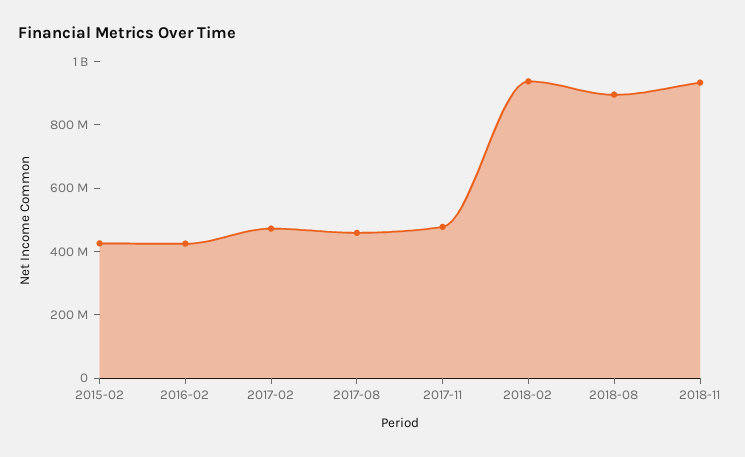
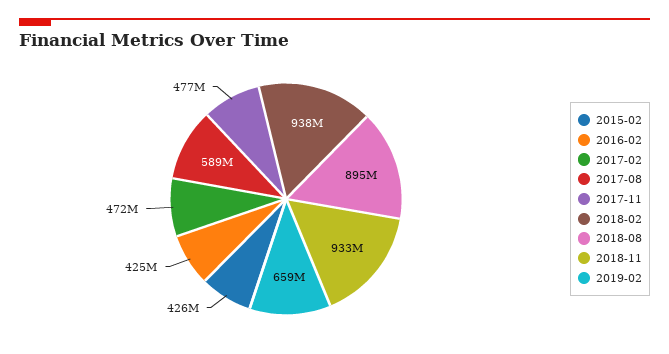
2017-08: 450000000 -> 589000000
2019-02: none -> 659000000

